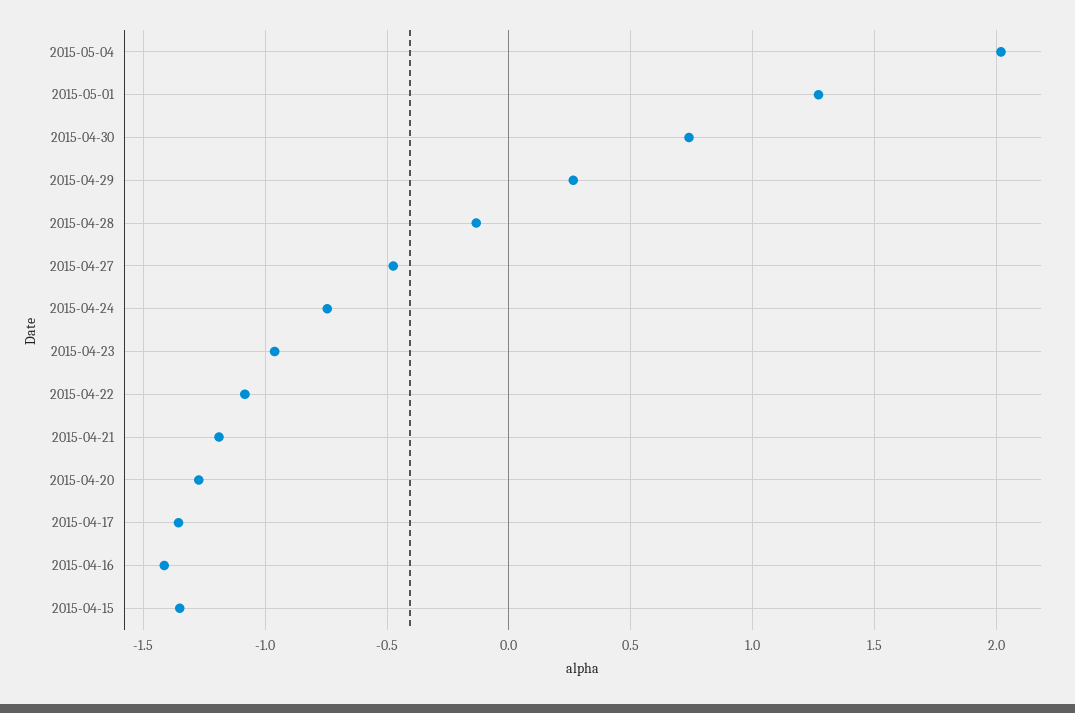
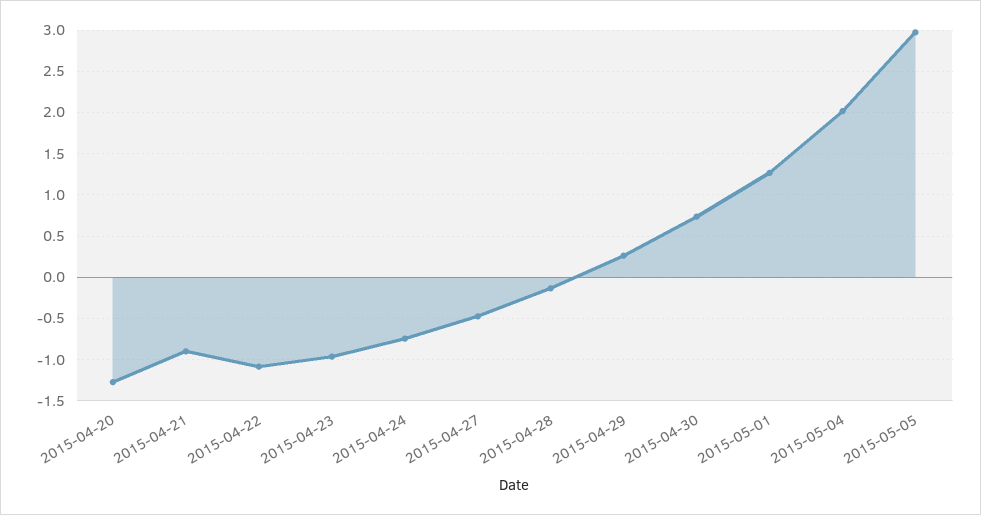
2015-04-21: -1.2 -> -0.9
2015-04-17: -1.35 -> none
2015-04-16: -1.4 -> none
2015-04-15: -1.35 -> none
2015-05-05: none -> 3

